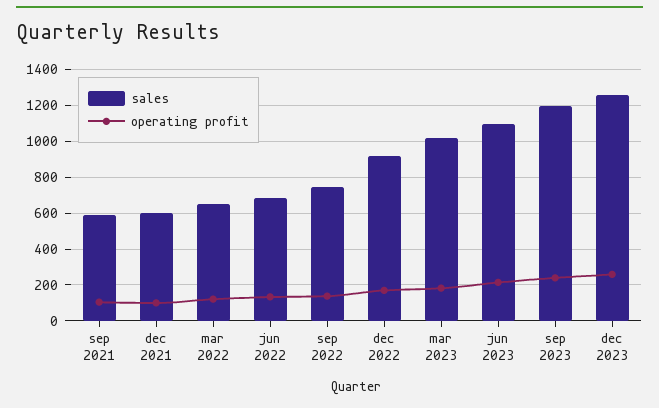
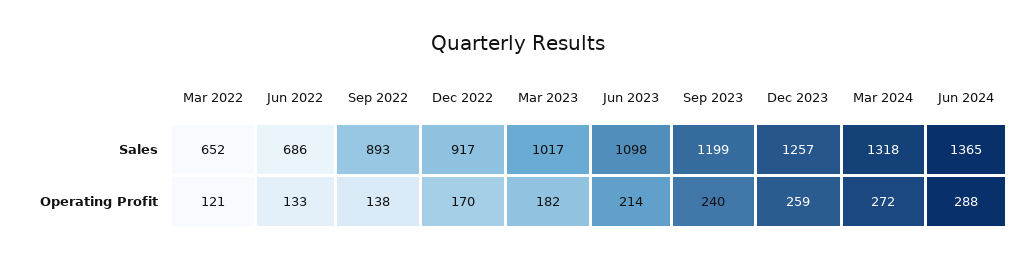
sales, sep 2021: 600 -> none
operating profit, sep 2021: 100 -> none
sales, dec 2021: 600 -> none
operating profit, dec 2021: 100 -> none
sales, sep 2022: 750 -> 893
sales, Mar 2024: none -> 1318
sales, Jun 2024: none -> 1365
operating profit, Mar 2024: none -> 272
operating profit, Jun 2024: none -> 288

